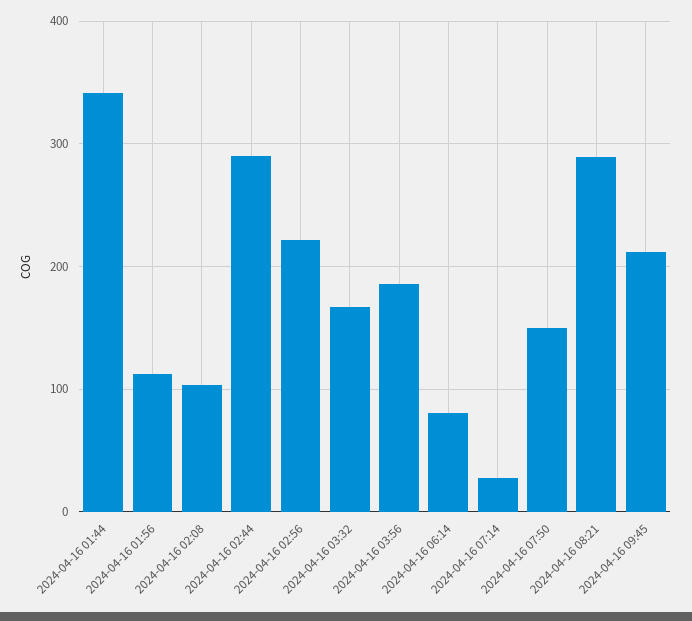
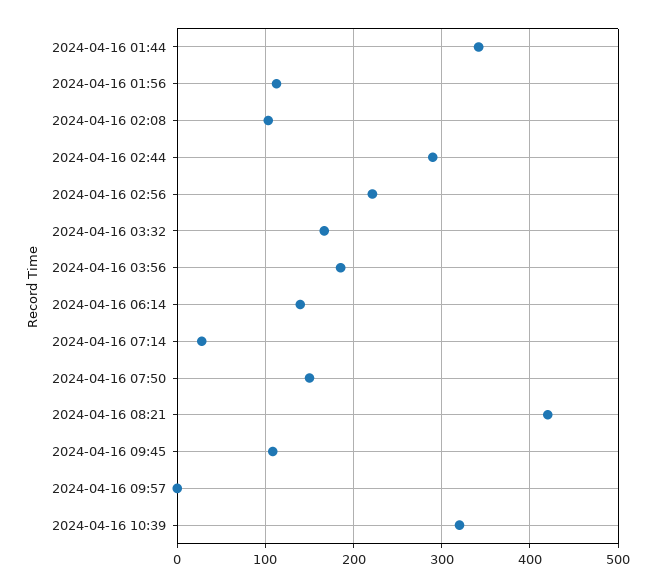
2024-04-16 06:14: 80 -> 140
2024-04-16 08:21: 290 -> 420
2024-04-16 09:45: 210 -> 110
2024-04-16 09:57: none -> 0
2024-04-16 10:39: none -> 320

